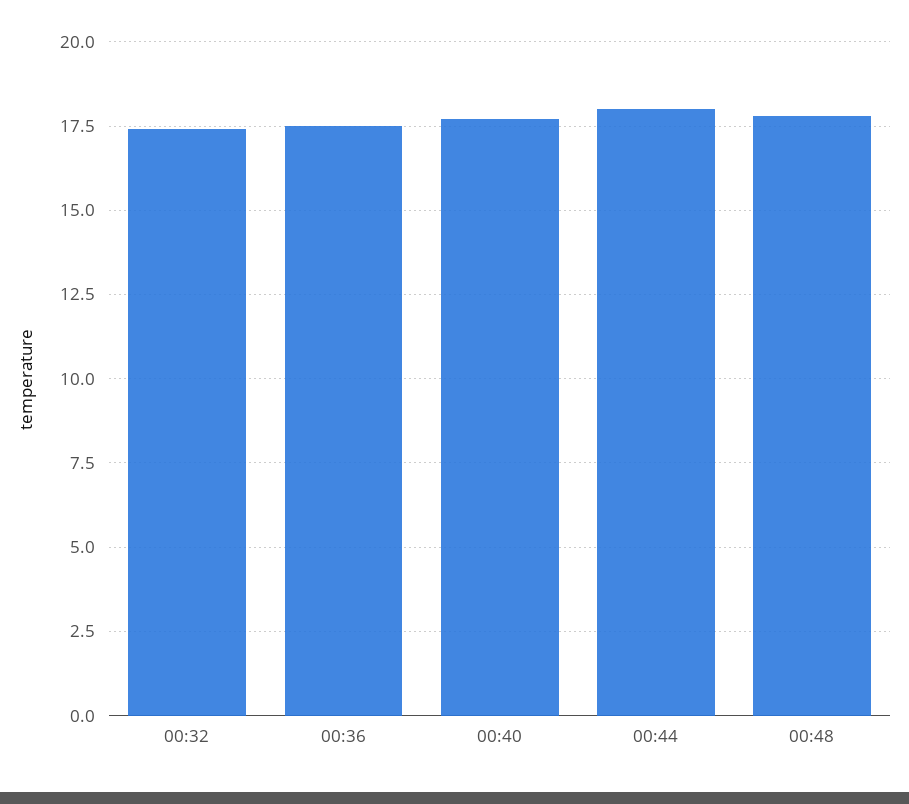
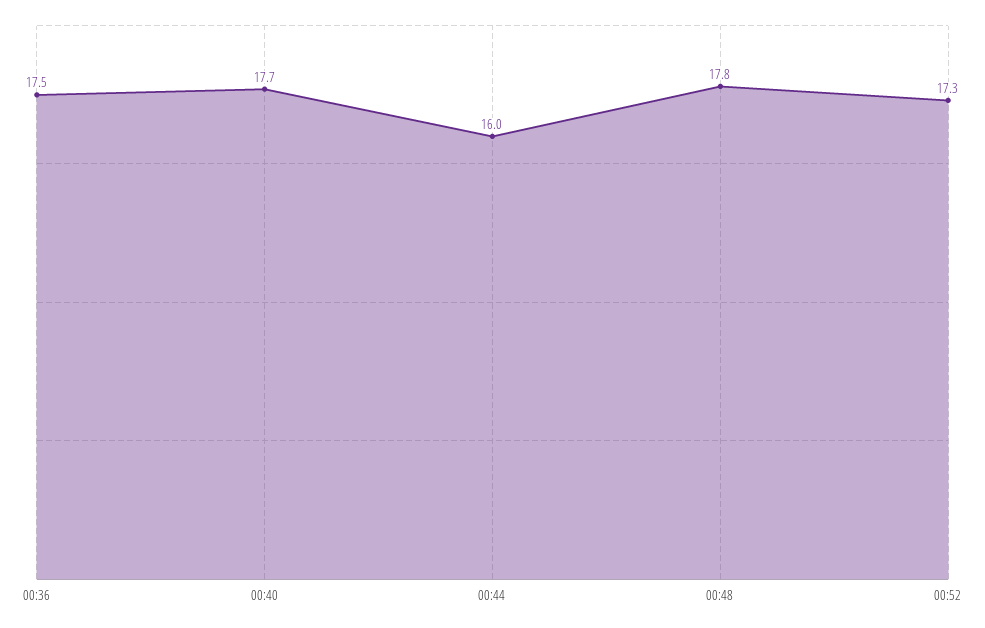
00:32: 17.5 -> none
00:44: 18 -> 16
00:52: none -> 17.3

